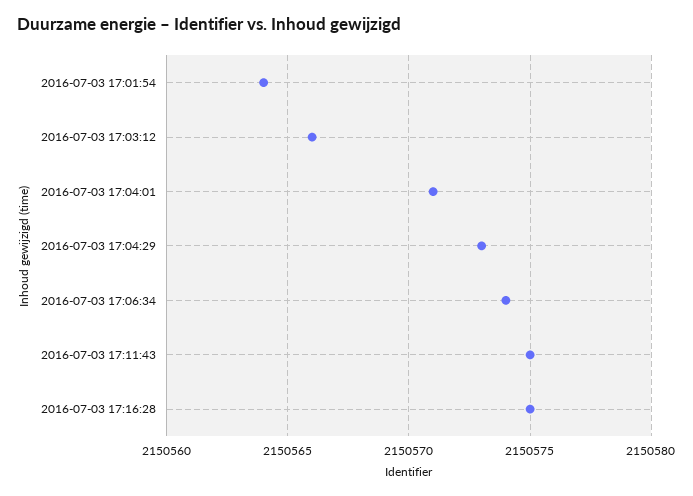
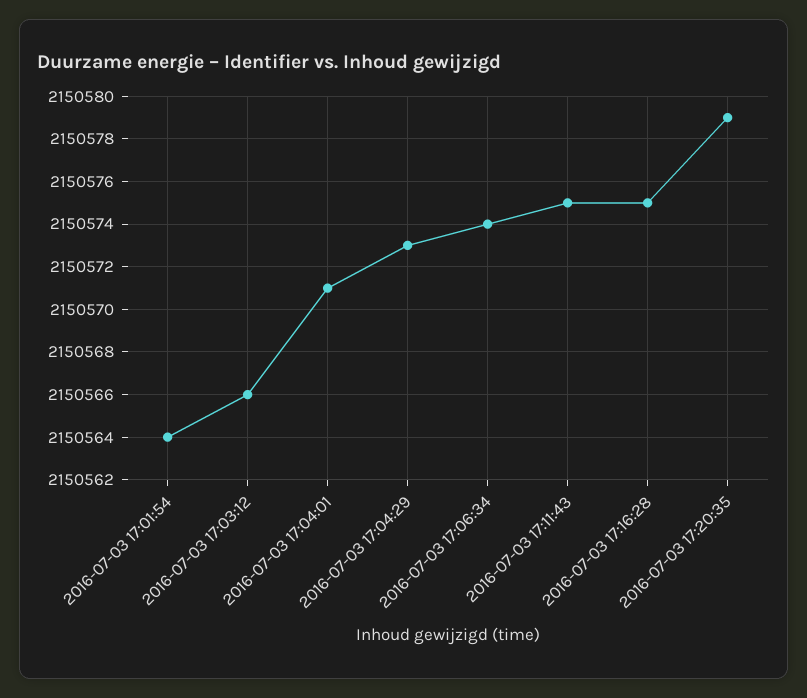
2016-07-03 17:20:35: none -> 2150579

